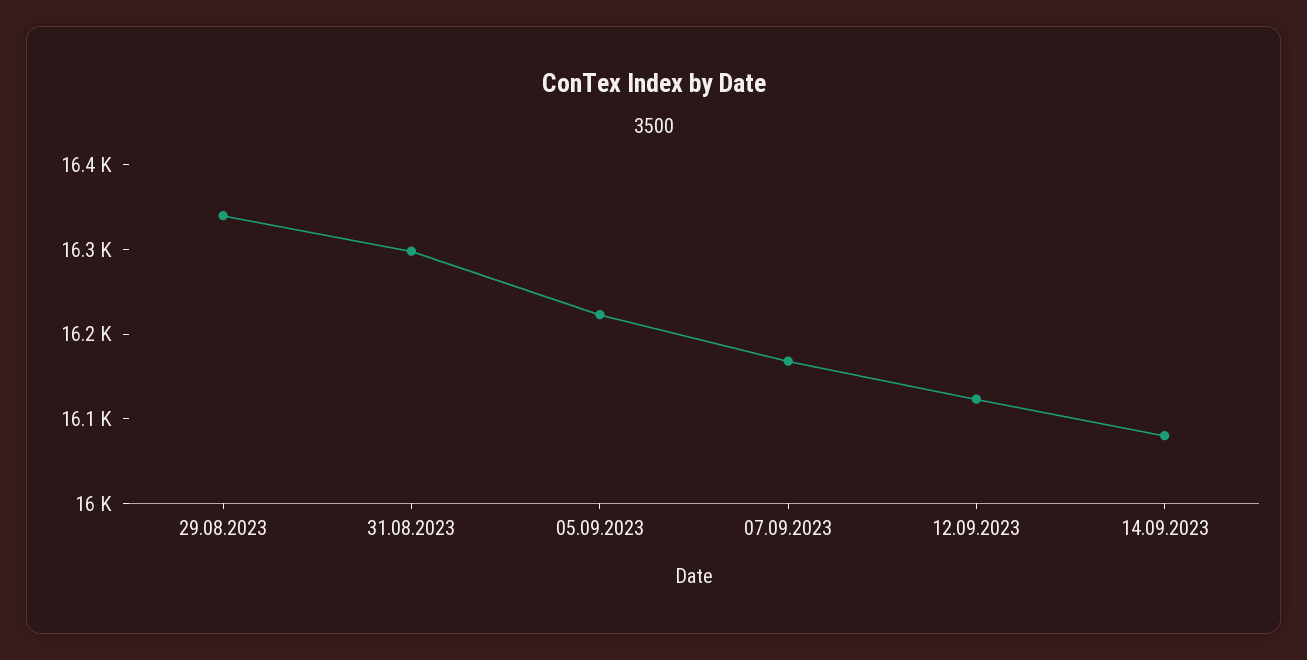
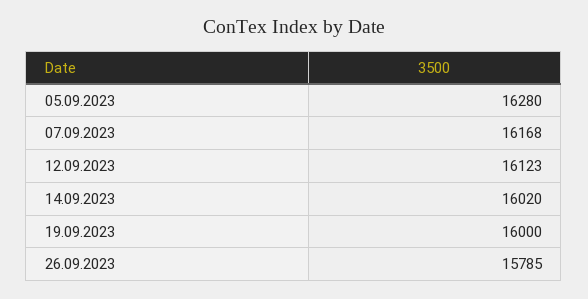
29.08.2023: 16340 -> none
31.08.2023: 16300 -> none
05.09.2023: 16220 -> 16280
14.09.2023: 16080 -> 16020
19.09.2023: none -> 16000
26.09.2023: none -> 15785

